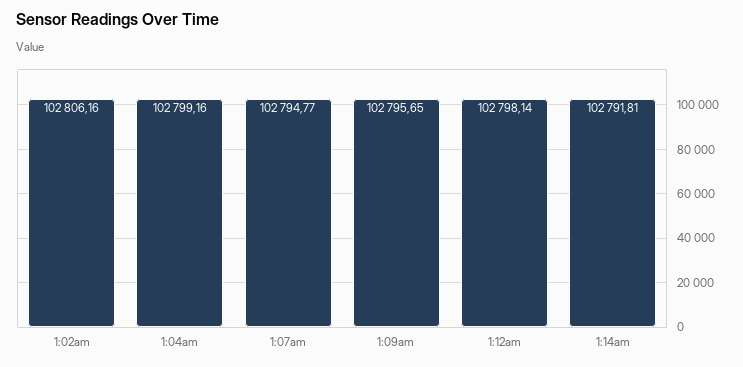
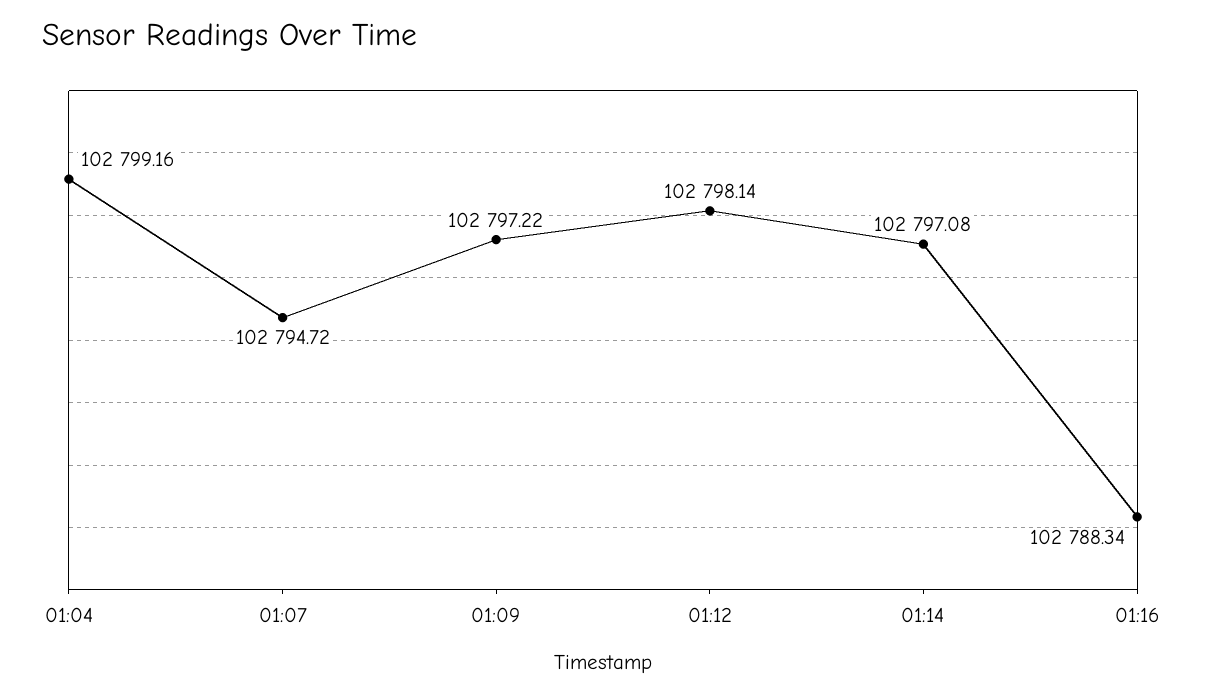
1:02am: 102806.16 -> none
1:07am: 102794.77 -> 102794.72
1:09am: 102795.65 -> 102797.22
1:14am: 102791.81 -> 102797.08
01:16: none -> 102788.34

